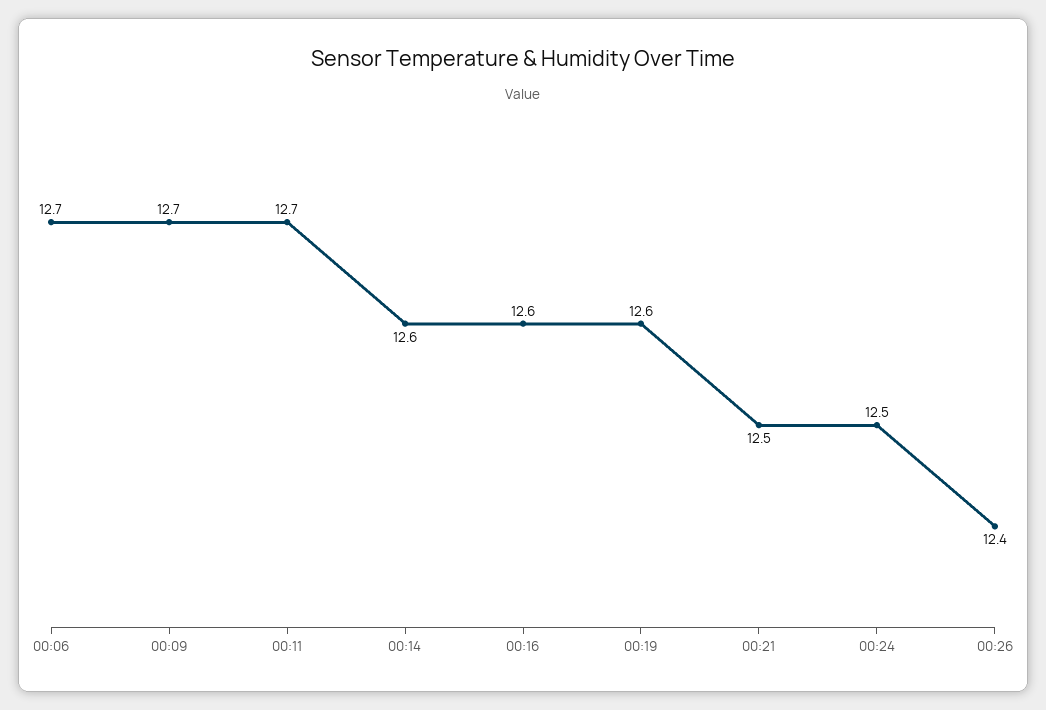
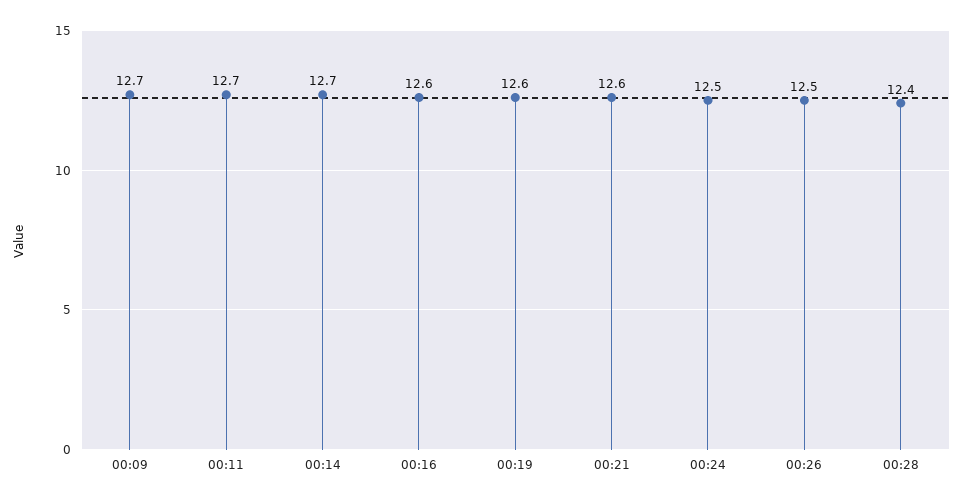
00:06: 12.7 -> none
00:14: 12.6 -> 12.7
00:21: 12.5 -> 12.6
00:26: 12.4 -> 12.5
00:28: none -> 12.4

